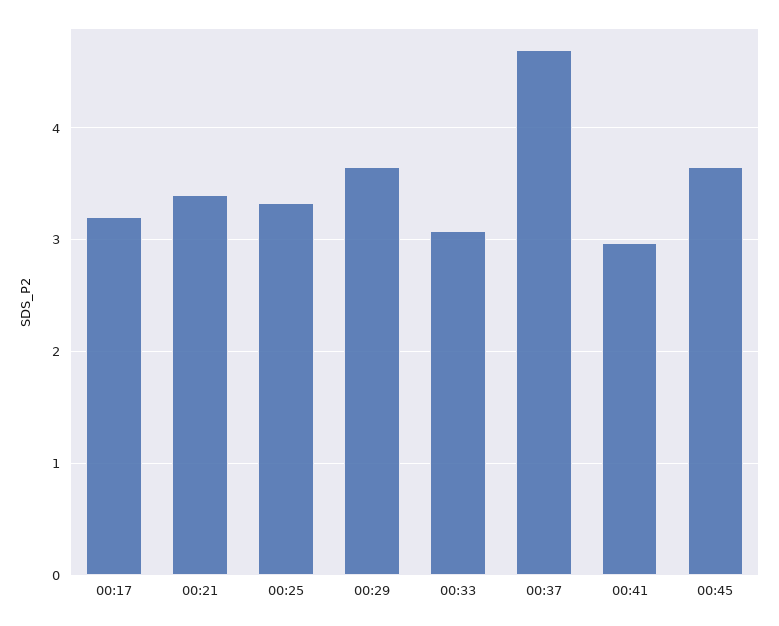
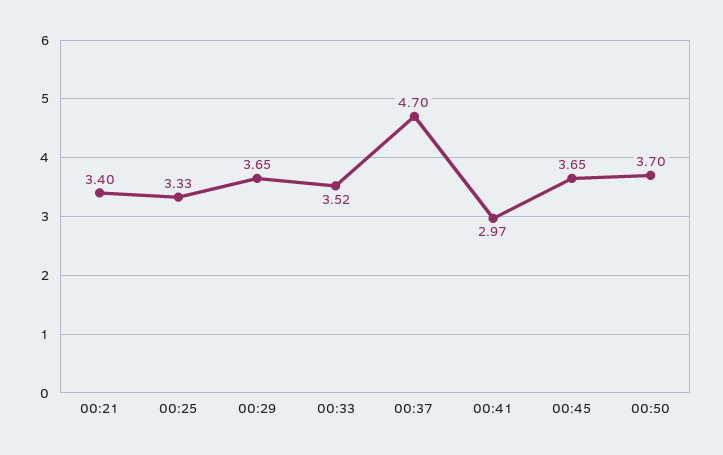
00:17: 3.2 -> none
00:33: 3.1 -> 3.52
00:50: none -> 3.7

